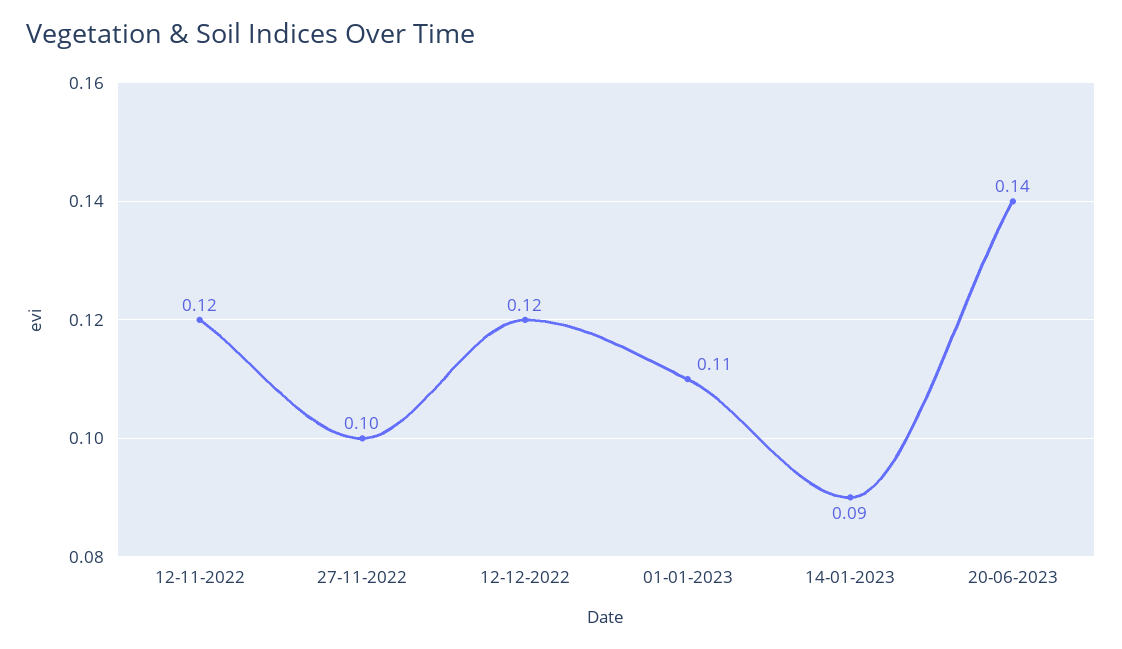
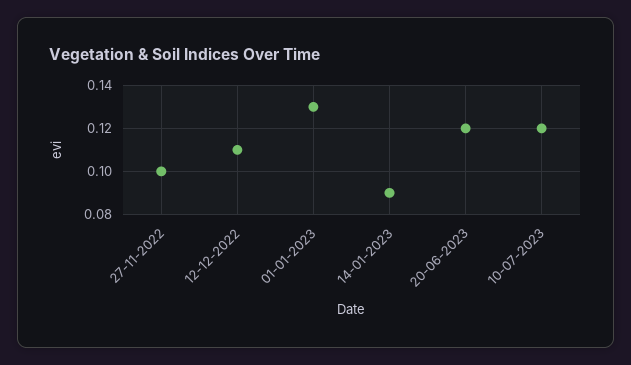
12-11-2022: 0.12 -> none
12-12-2022: 0.12 -> 0.11
01-01-2023: 0.11 -> 0.13
20-06-2023: 0.14 -> 0.12
10-07-2023: none -> 0.12

